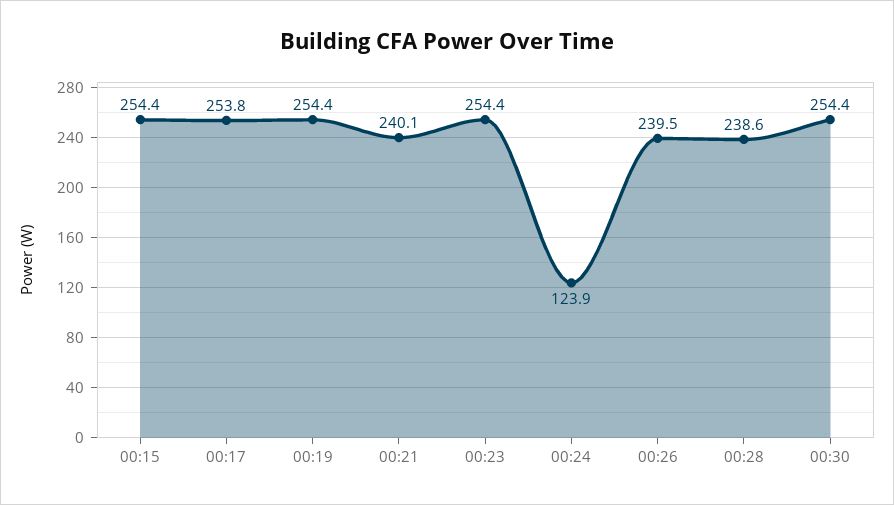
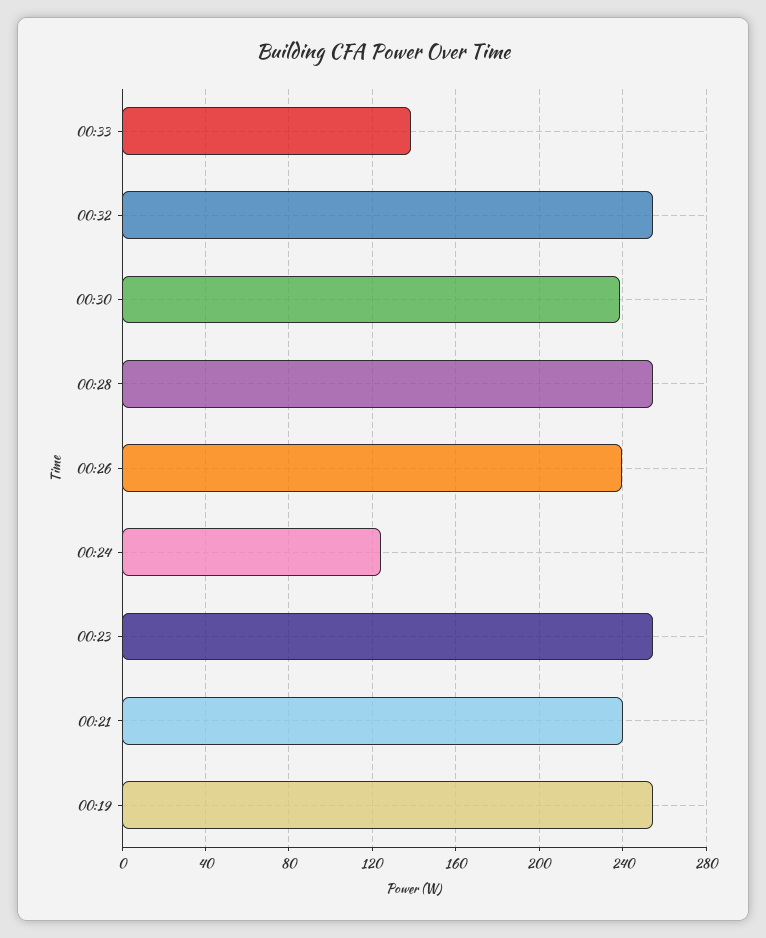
00:15: 254.4 -> none
00:17: 253.8 -> none
00:28: 238.6 -> 255
00:30: 254.4 -> 240
00:33: none -> 140
00:32: none -> 255

